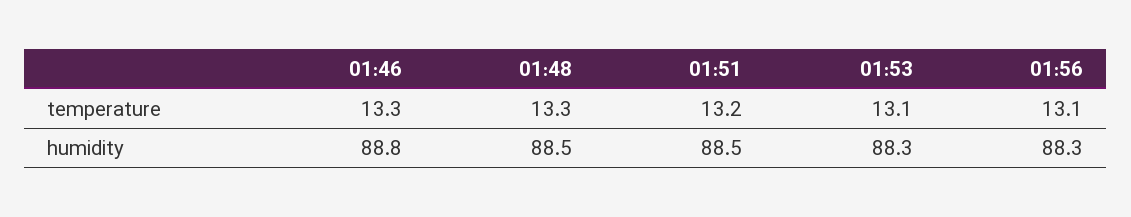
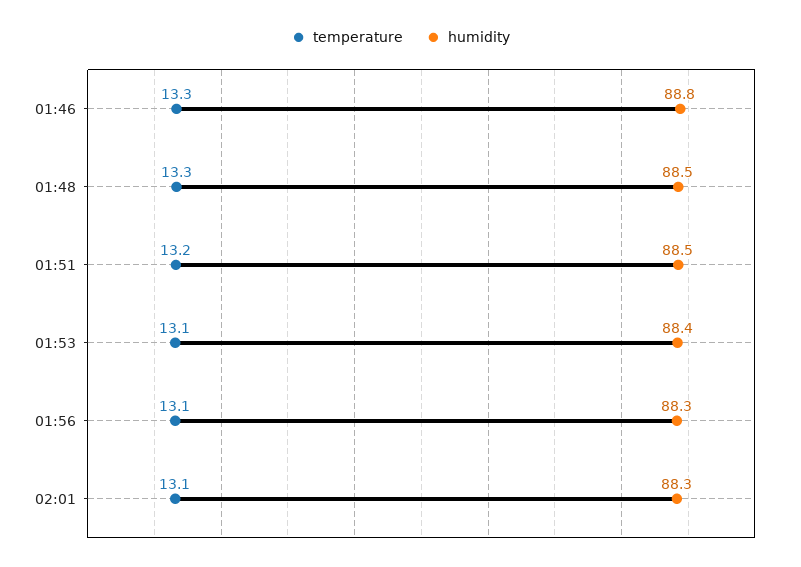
humidity, 01:53: 88.3 -> 88.4
temperature, 02:01: none -> 13.1
humidity, 02:01: none -> 88.3

